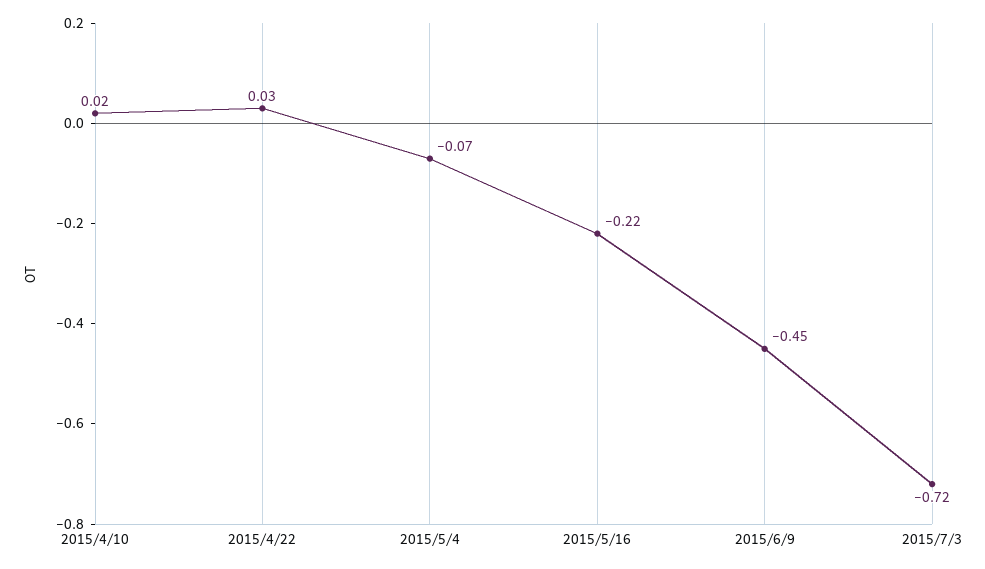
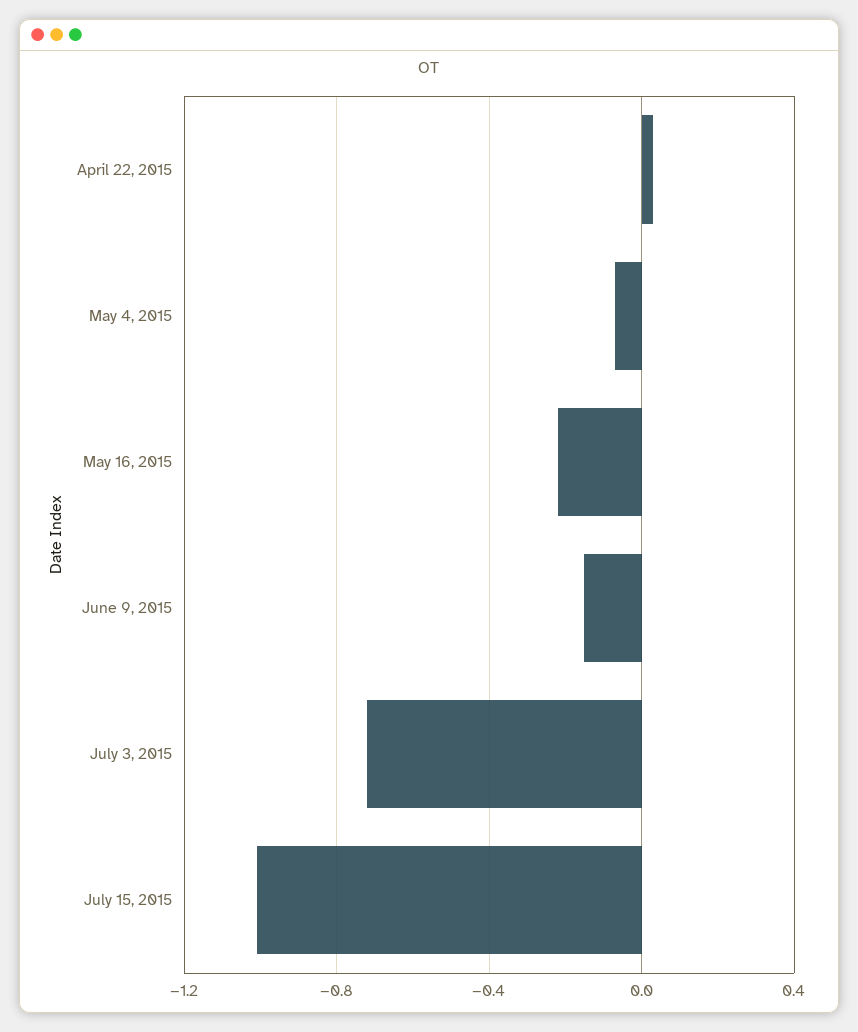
2015/4/10: 0.02 -> none
2015/6/9: -0.45 -> -0.15
July 15, 2015: none -> -1

